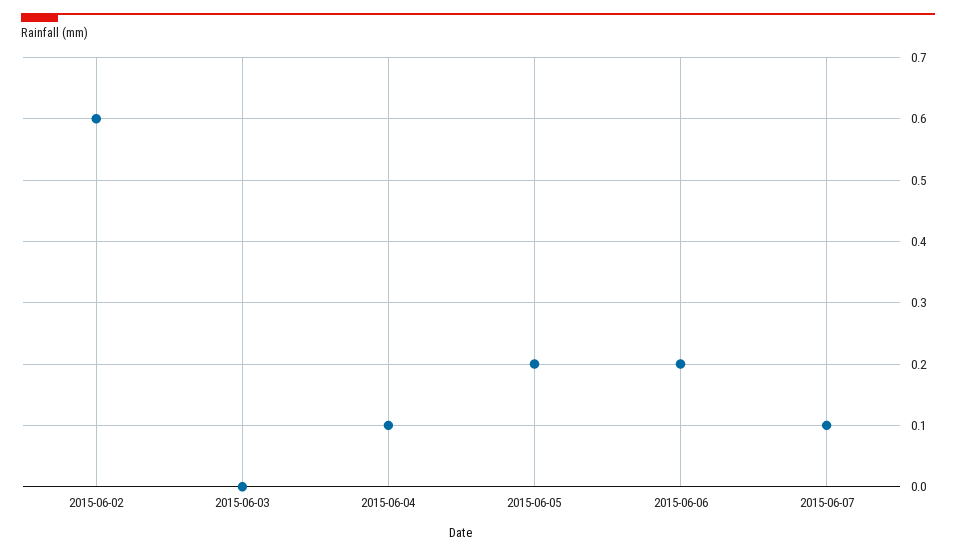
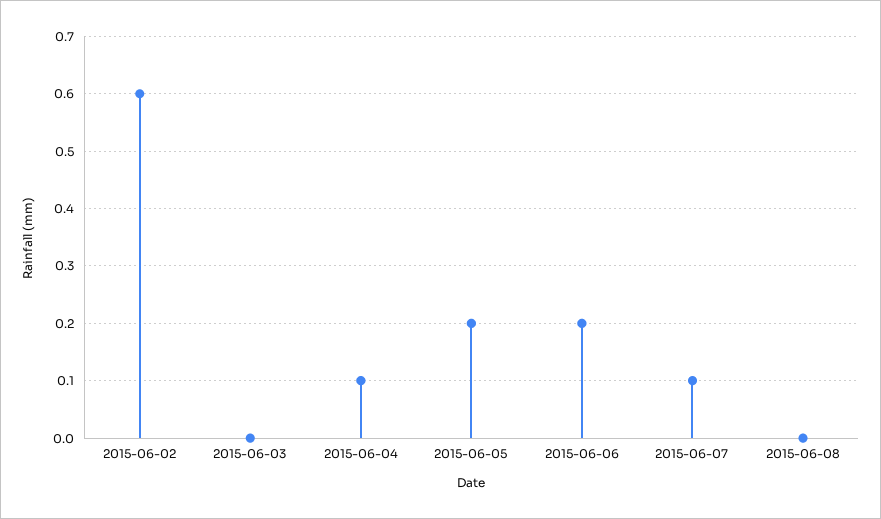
2015-06-08: none -> 0

